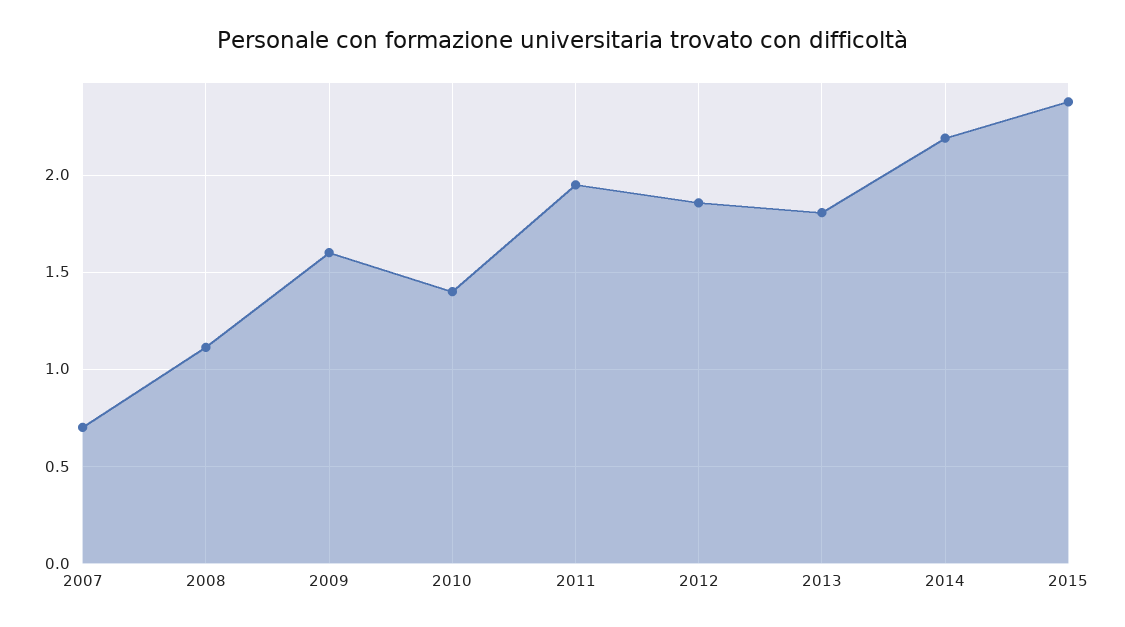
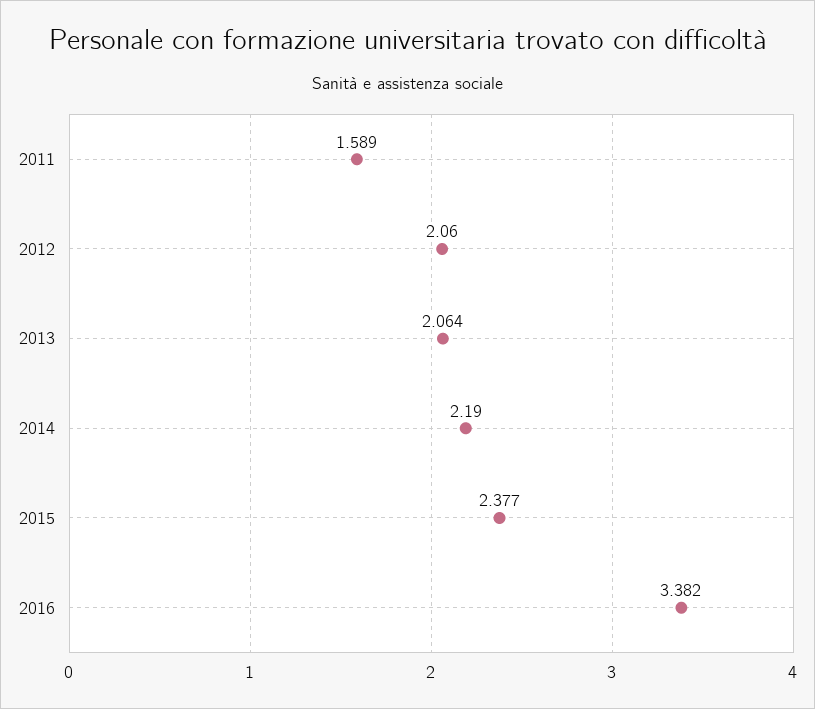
2007: 0.7 -> none
2008: 1.1 -> none
2009: 1.6 -> none
2010: 1.4 -> none
2011: 1.95 -> 1.589
2012: 1.85 -> 2.06
2013: 1.8 -> 2.064
2016: none -> 3.382

